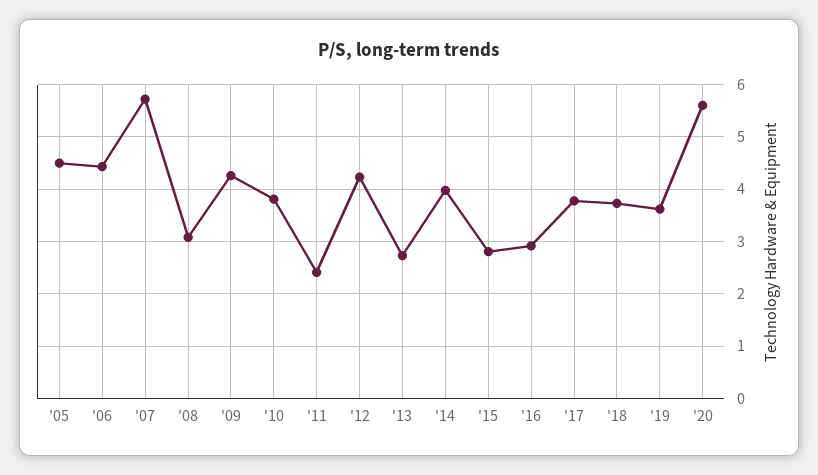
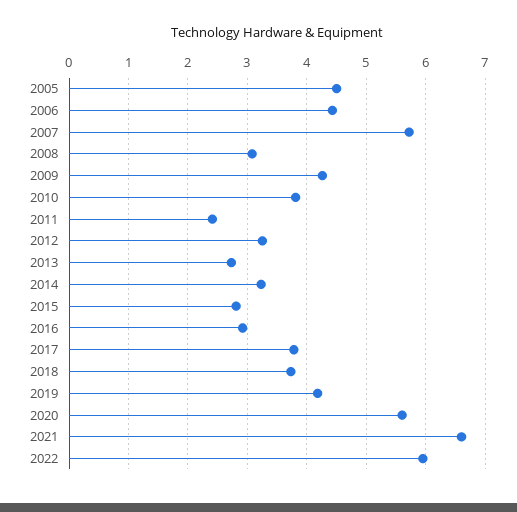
'12: 4.2 -> 3.2
'14: 4 -> 3.2
'19: 3.6 -> 4.2
2021: none -> 6.6
2022: none -> 6

